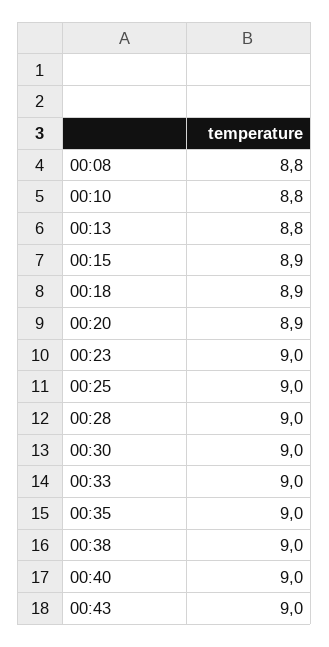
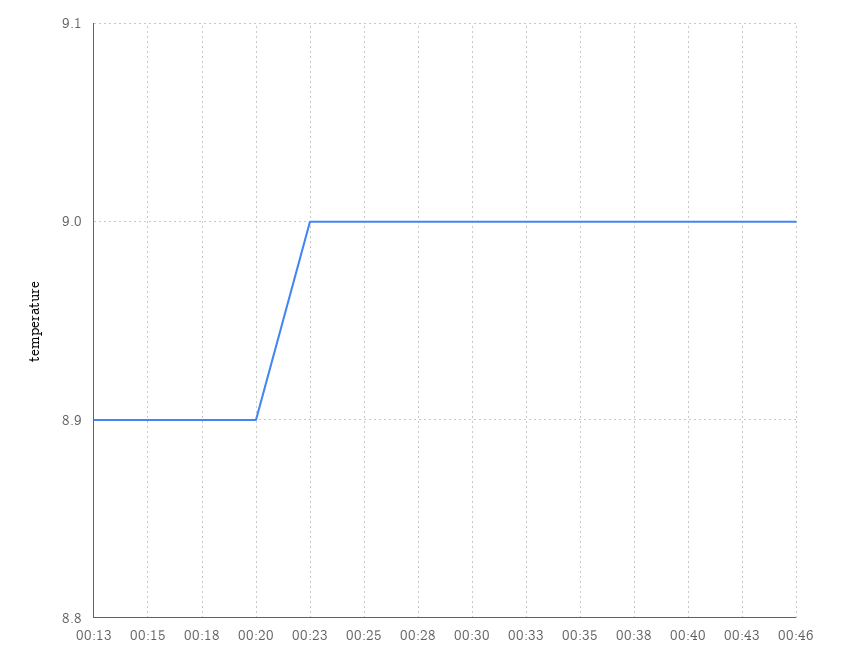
00:08: 8.8 -> none
00:10: 8.8 -> none
00:13: 8.8 -> 8.9
00:46: none -> 9

